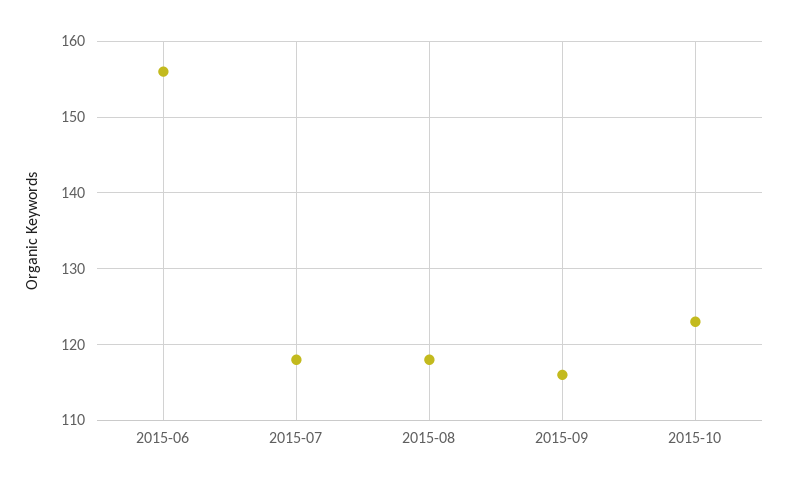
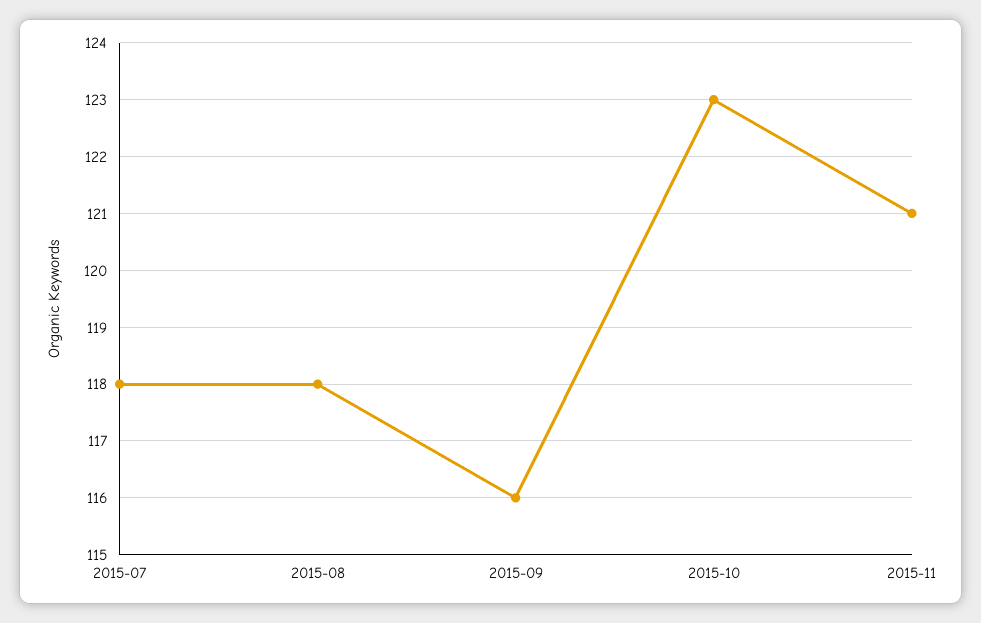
2015-06: 156 -> none
2015-11: none -> 121

